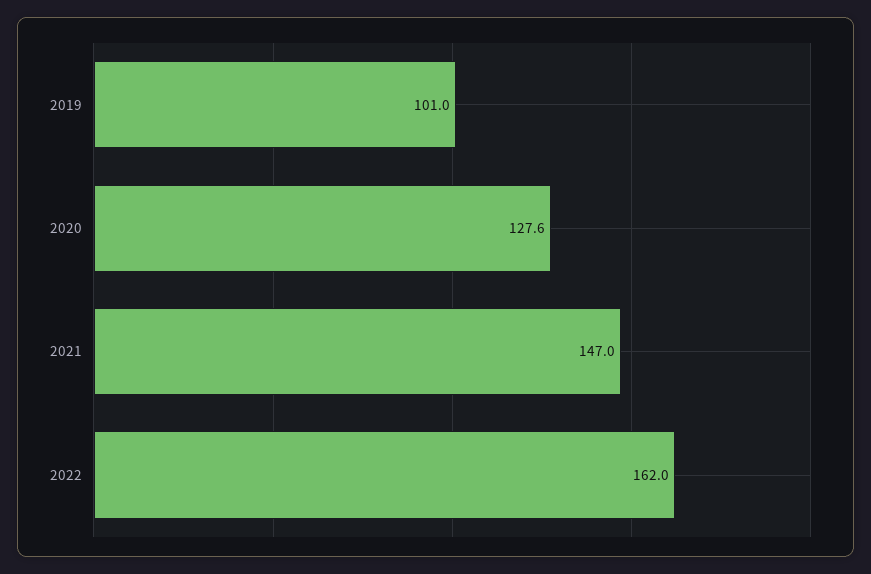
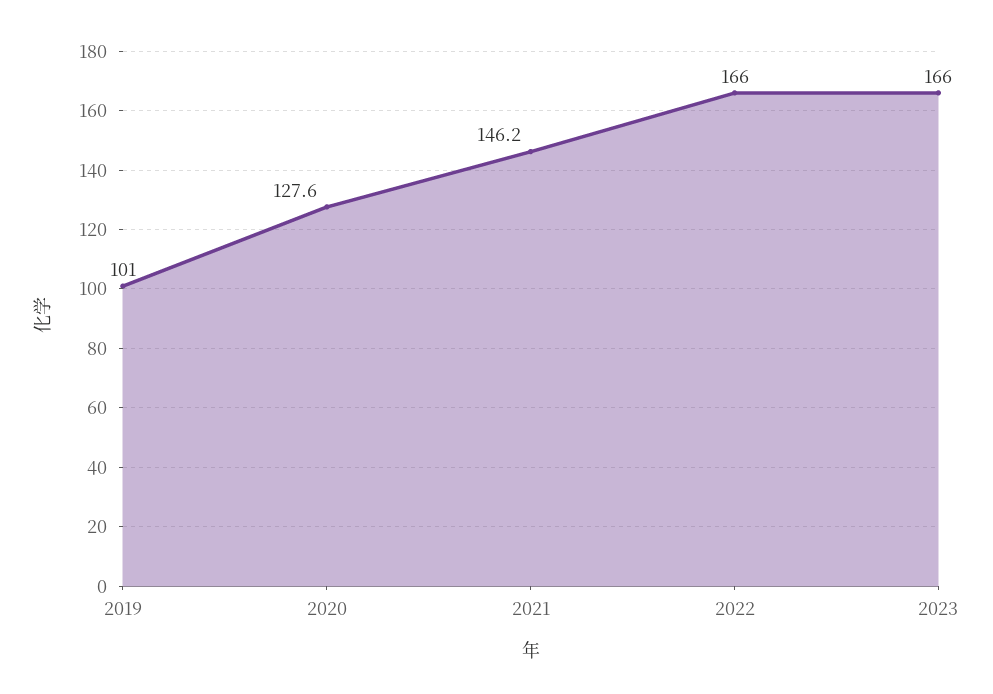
2021: 147 -> 146.2
2022: 162 -> 166
2023: none -> 166

